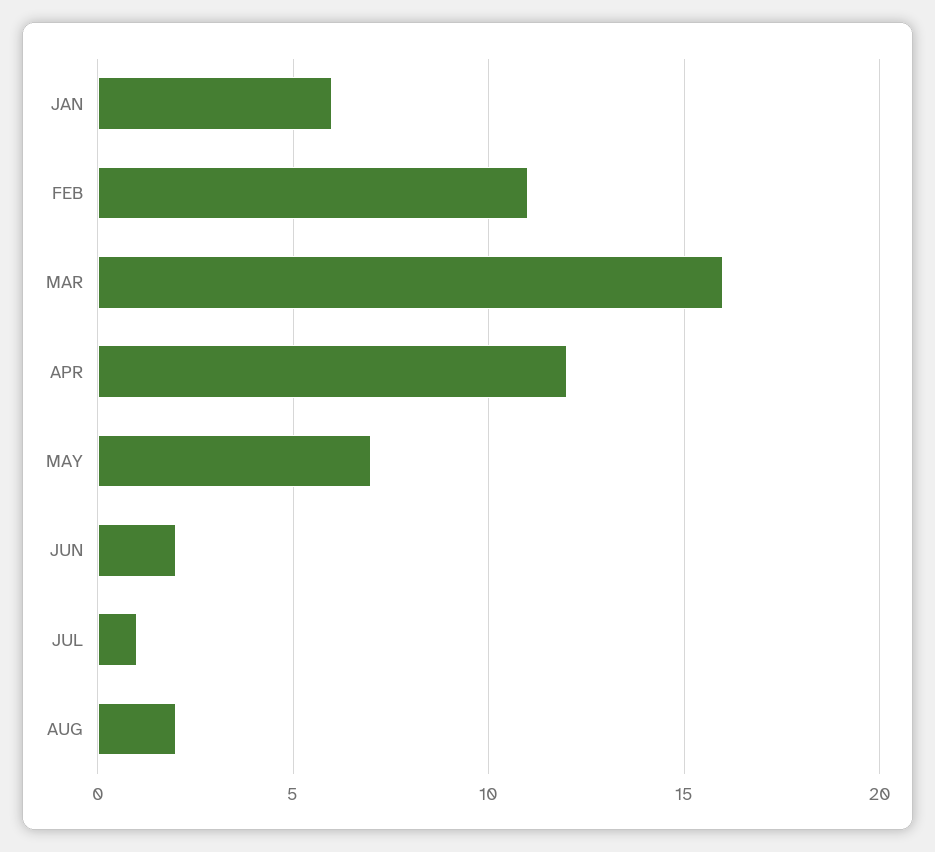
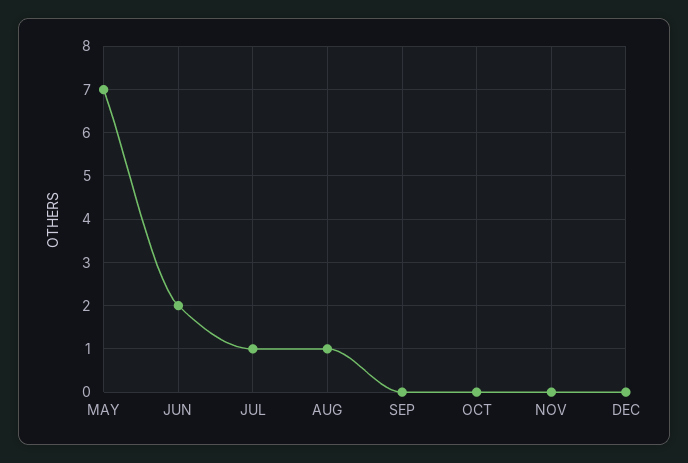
JAN: 6 -> none
FEB: 11 -> none
MAR: 16 -> none
APR: 12 -> none
AUG: 2 -> 1
SEP: none -> 0
OCT: none -> 0
NOV: none -> 0
DEC: none -> 0

